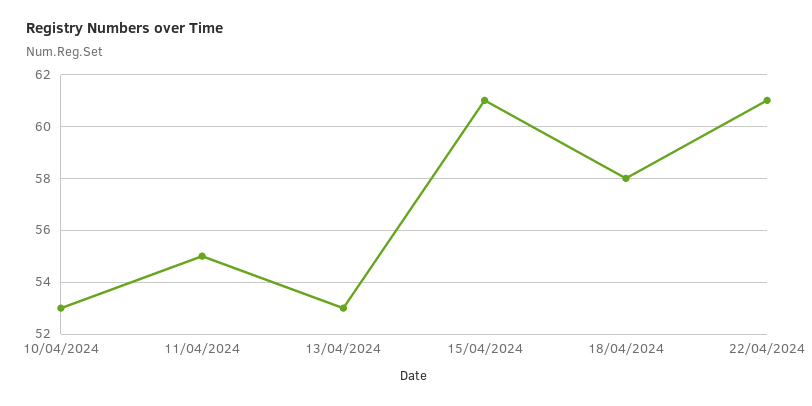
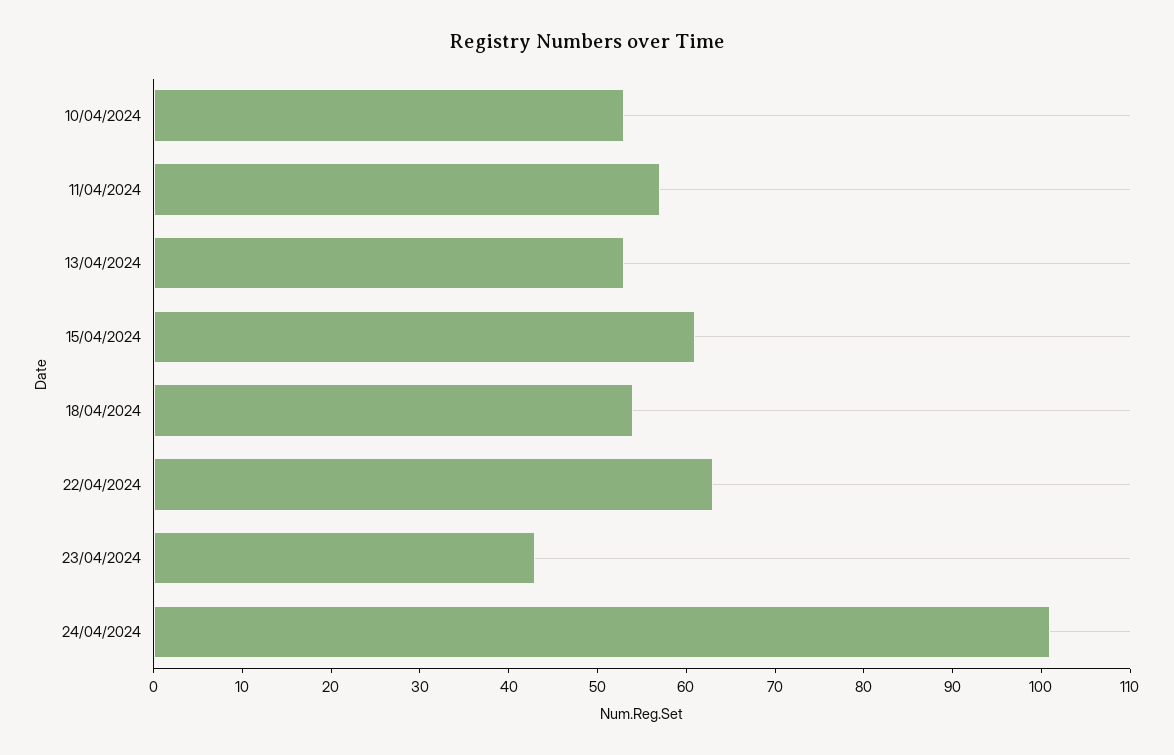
11/04/2024: 55 -> 57
18/04/2024: 58 -> 54
22/04/2024: 61 -> 63
23/04/2024: none -> 43
24/04/2024: none -> 101

